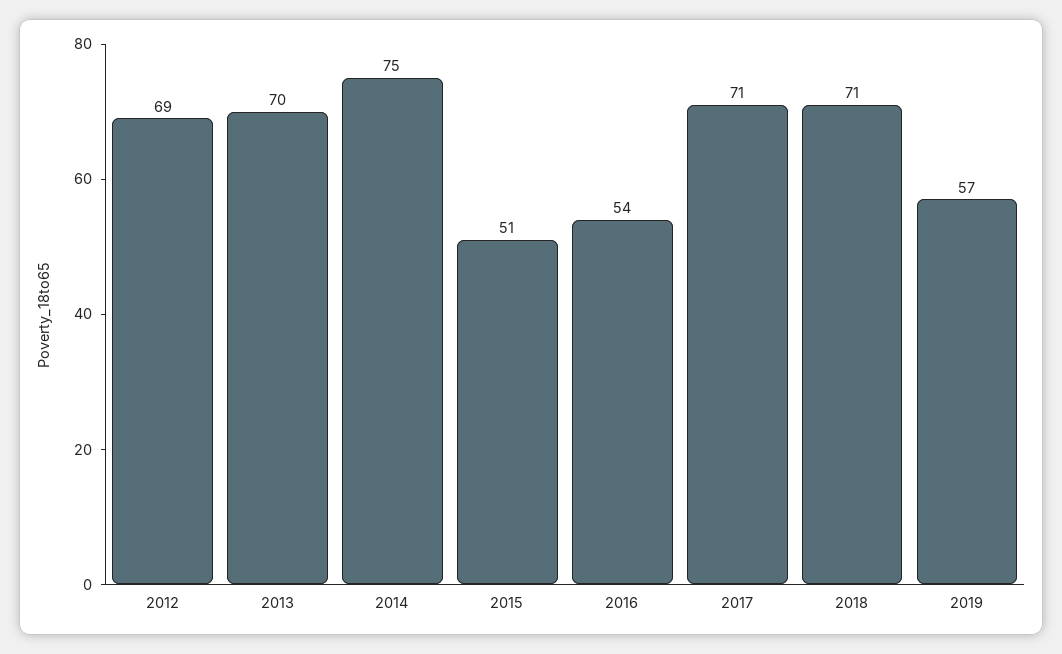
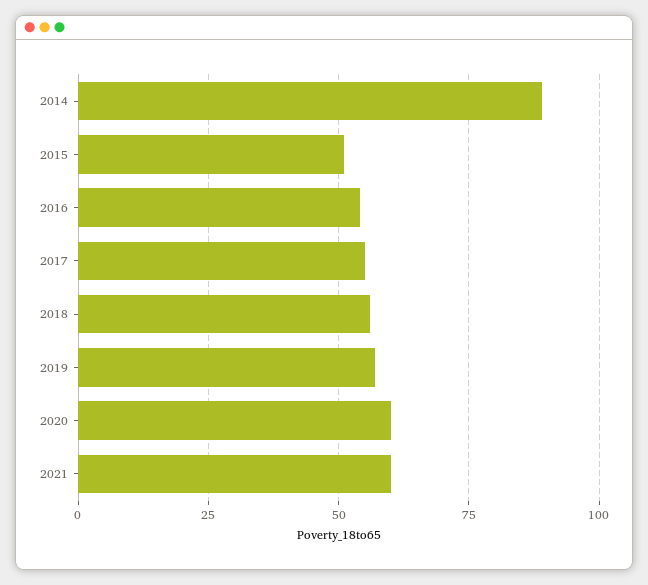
2012: 69 -> none
2013: 70 -> none
2014: 75 -> 90
2017: 71 -> 55
2018: 71 -> 55
2020: none -> 60
2021: none -> 60

